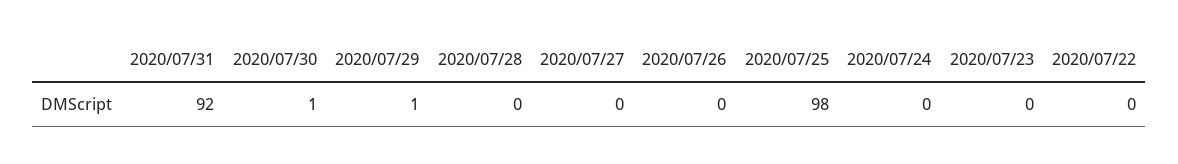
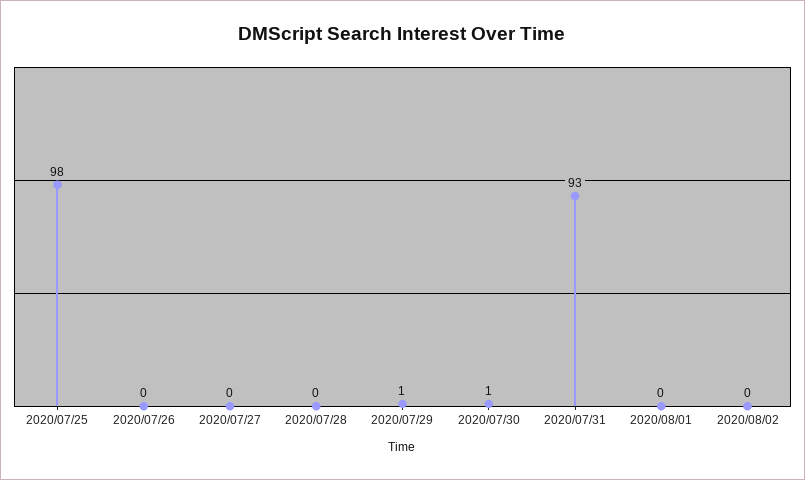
2020/07/31: 92 -> 93
2020/07/24: 0 -> none
2020/07/23: 0 -> none
2020/07/22: 0 -> none
2020/08/01: none -> 0
2020/08/02: none -> 0

